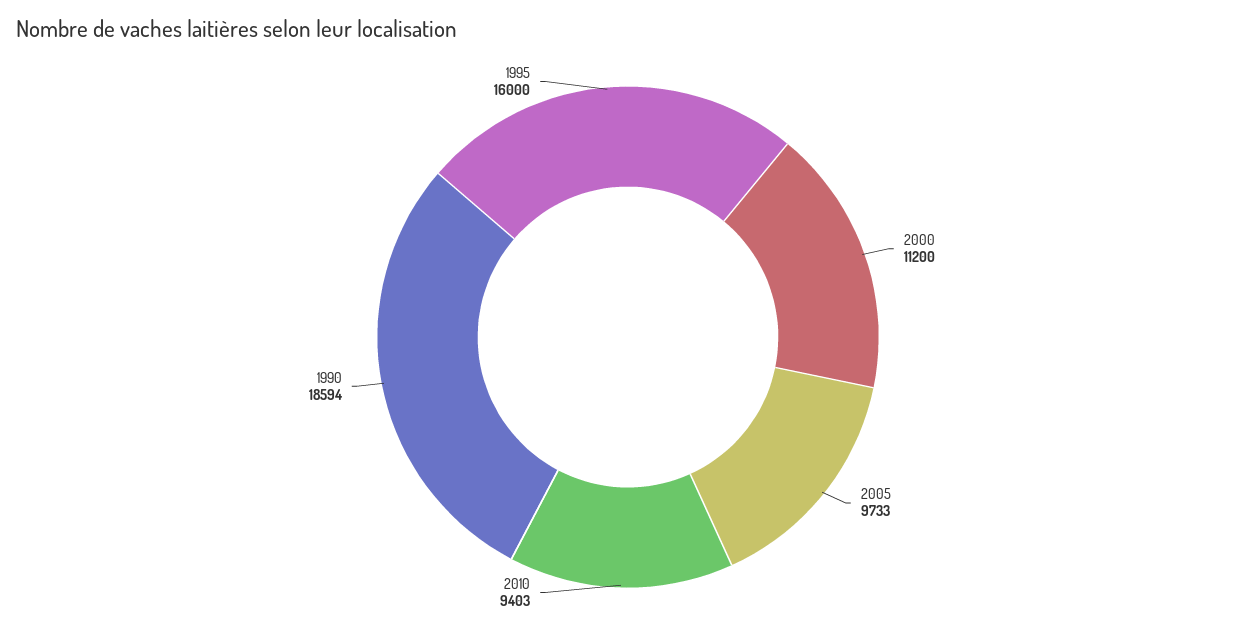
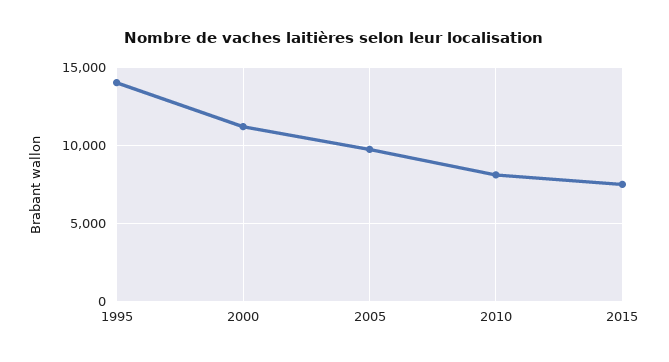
2010: 9403 -> 8000
1990: 18594 -> none
1995: 16000 -> 14000
2015: none -> 7500

